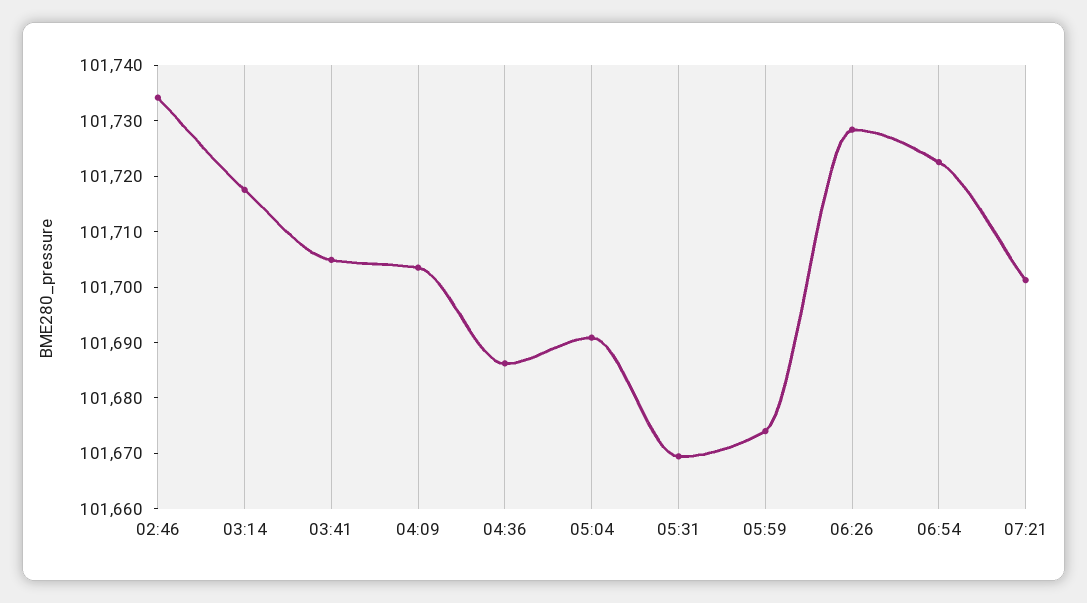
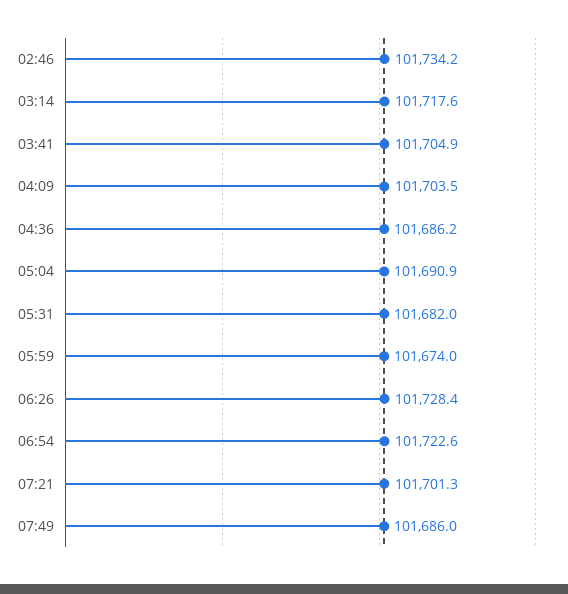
05:31: 101670 -> 101682
07:49: none -> 101686

